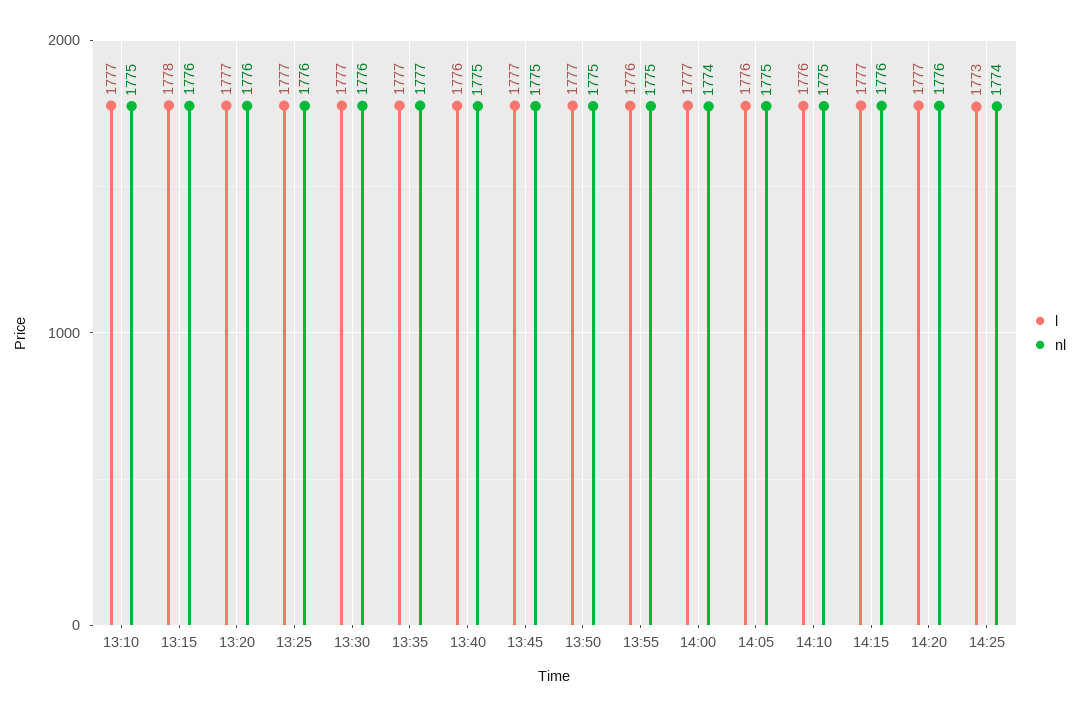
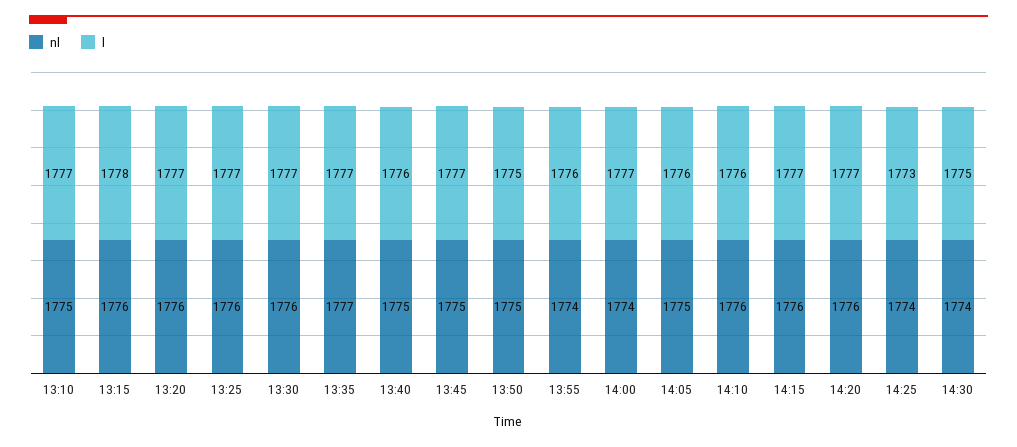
l, 13:50: 1777 -> 1775
nl, 13:55: 1775 -> 1774
nl, 14:10: 1775 -> 1776
nl, 14:30: none -> 1774
l, 14:30: none -> 1775

